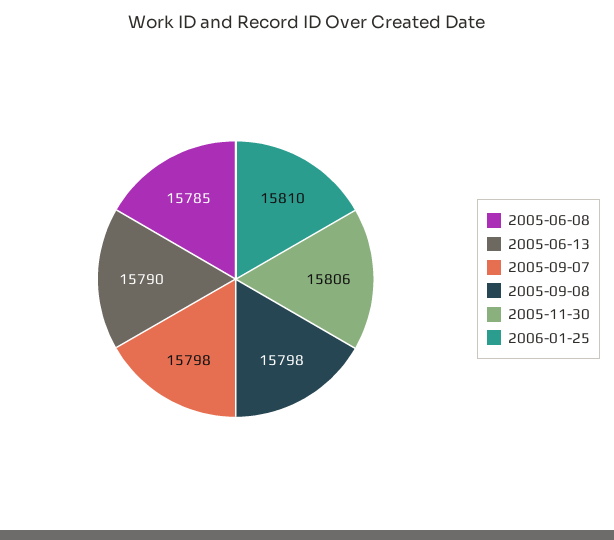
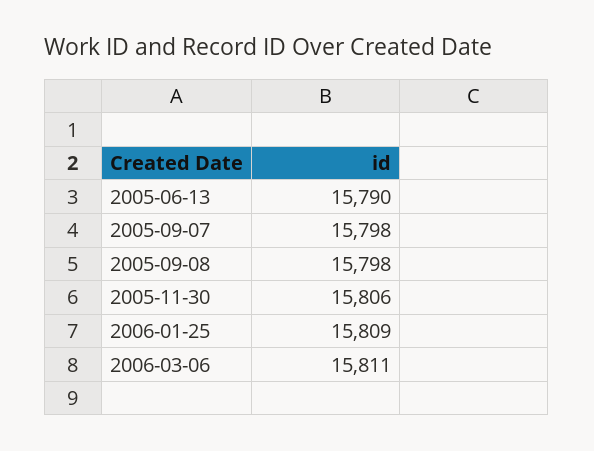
2005-06-08: 15785 -> none
2006-01-25: 15810 -> 15809
2006-03-06: none -> 15811

